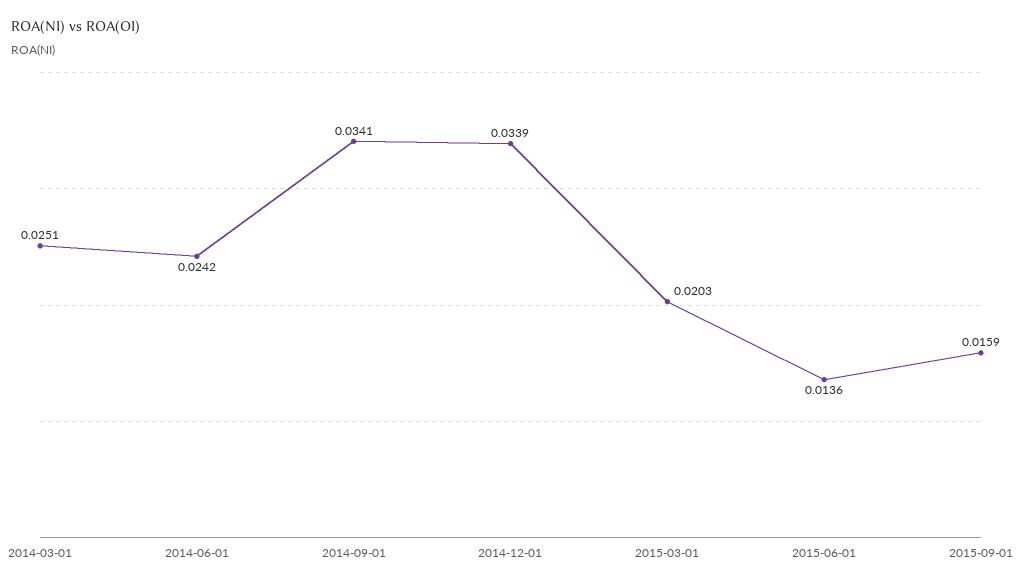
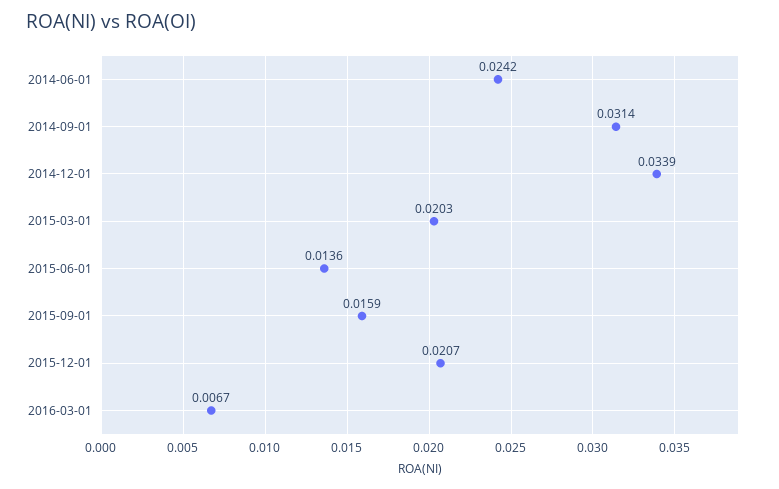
2014-03-01: 0.0251 -> none
2014-09-01: 0.0341 -> 0.0314
2015-12-01: none -> 0.0207
2016-03-01: none -> 0.0067

